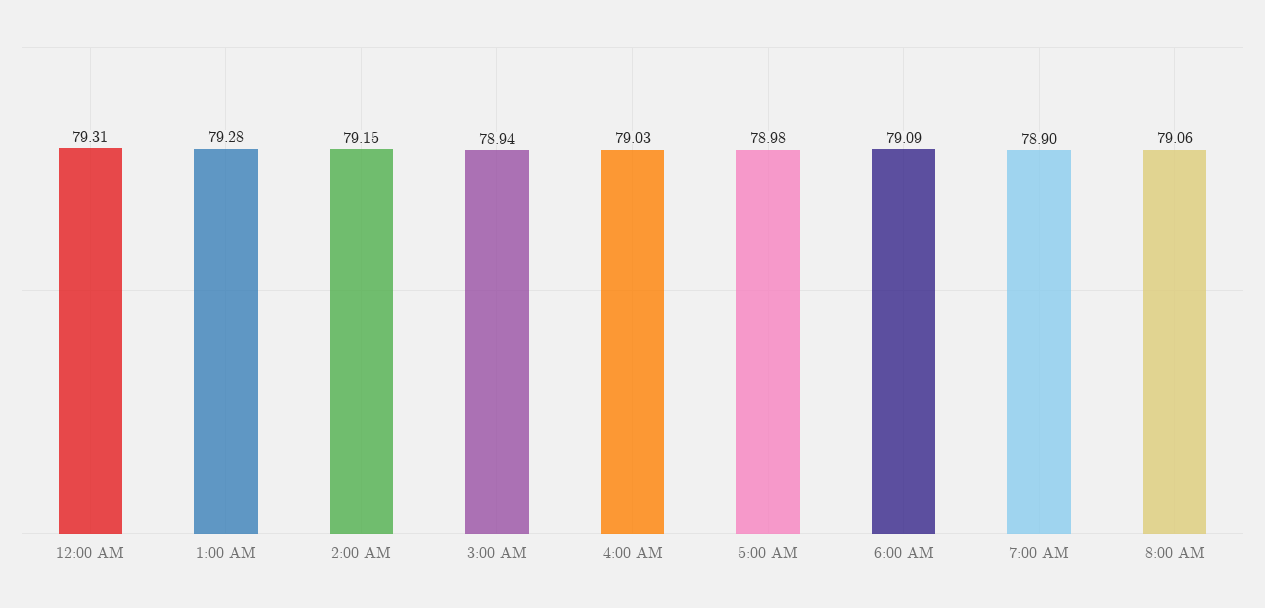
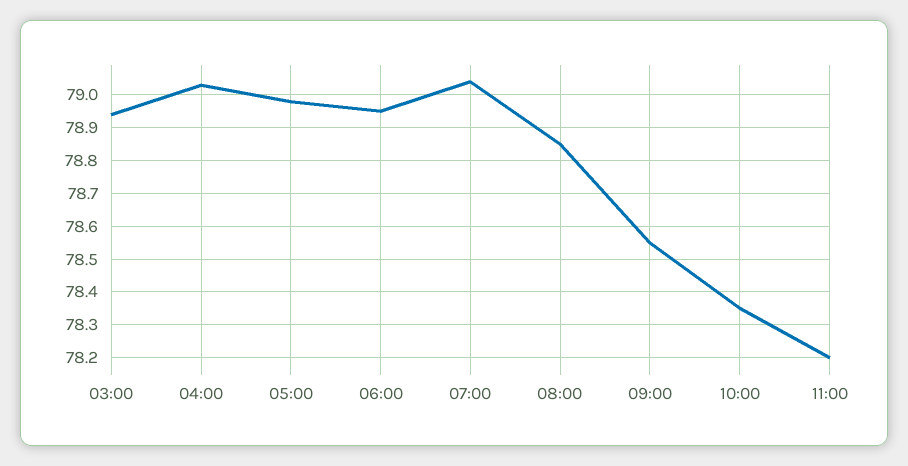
12:00 AM: 79.31 -> none
1:00 AM: 79.28 -> none
2:00 AM: 79.15 -> none
6:00 AM: 79.09 -> 78.95
7:00 AM: 78.9 -> 79.05
8:00 AM: 79.06 -> 78.85
09:00: none -> 78.55
10:00: none -> 78.35
11:00: none -> 78.2

